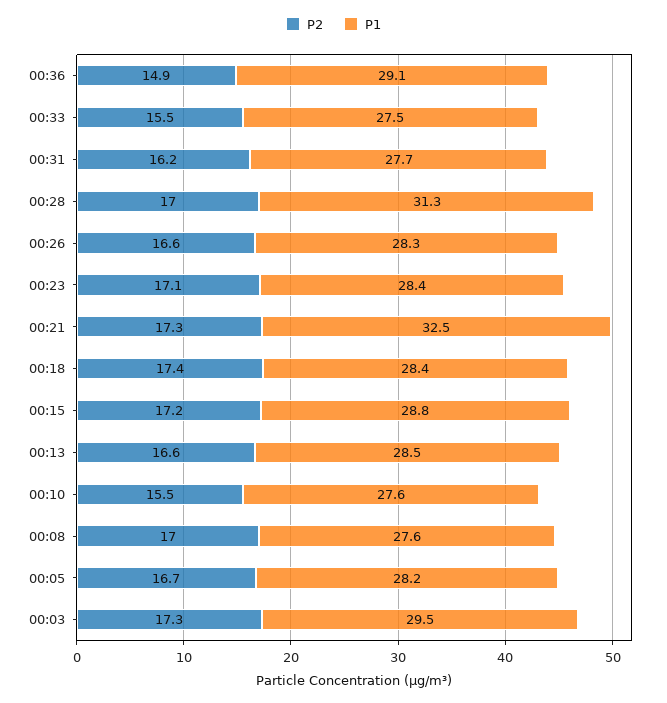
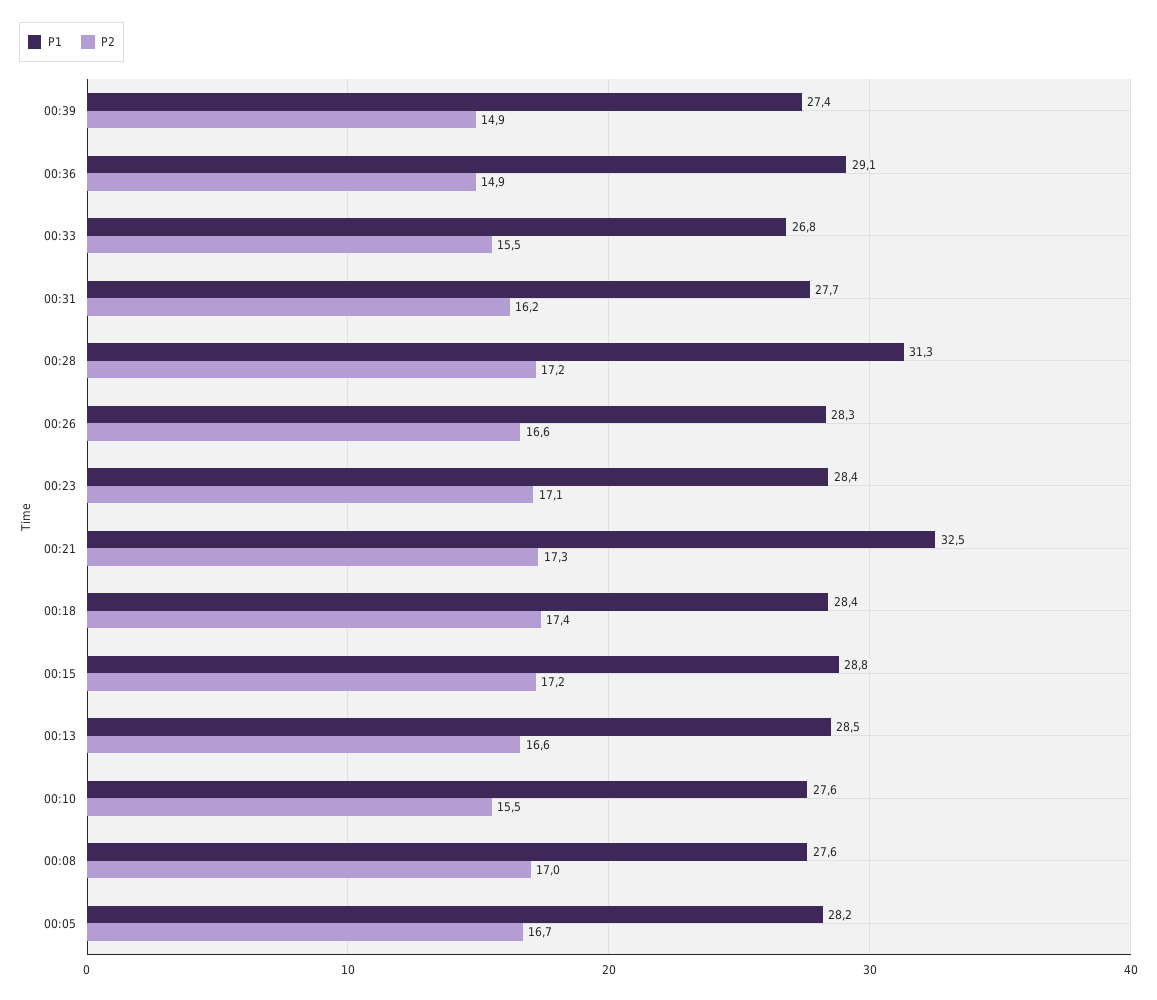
P1, 00:33: 27.5 -> 26.8
P2, 00:28: 17 -> 17.2
P2, 00:03: 17.3 -> none
P1, 00:03: 29.5 -> none
P1, 00:39: none -> 27.4
P2, 00:39: none -> 14.9

